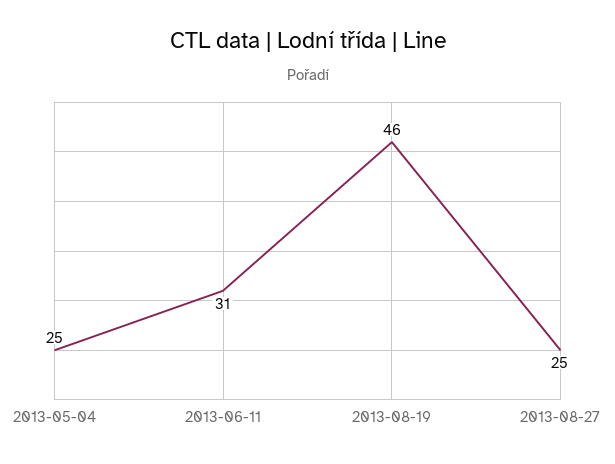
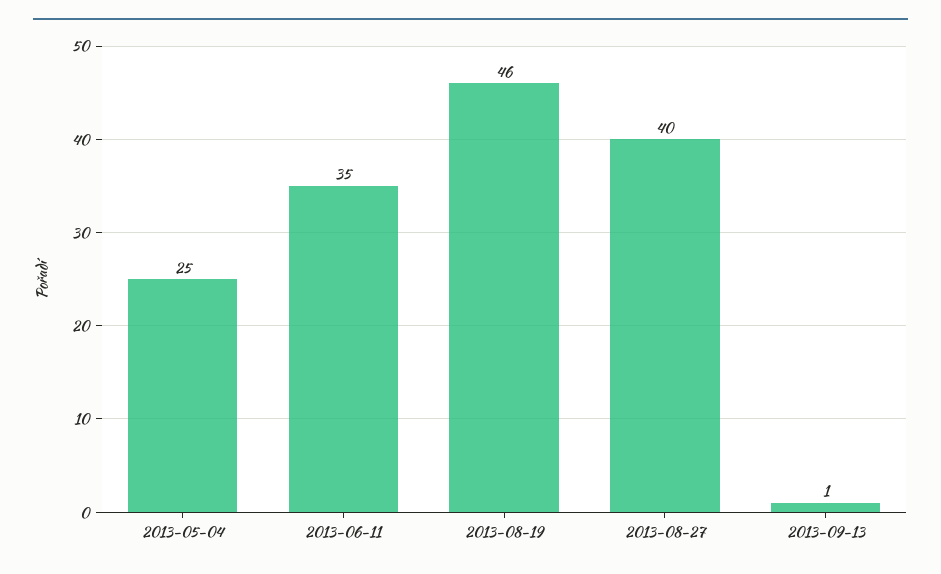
2013-06-11: 31 -> 35
2013-08-27: 25 -> 40
2013-09-13: none -> 1

